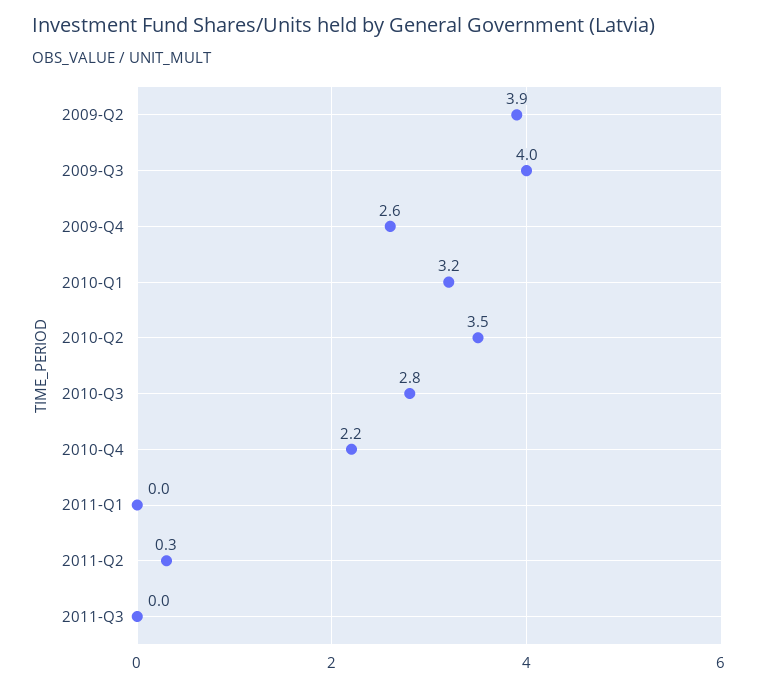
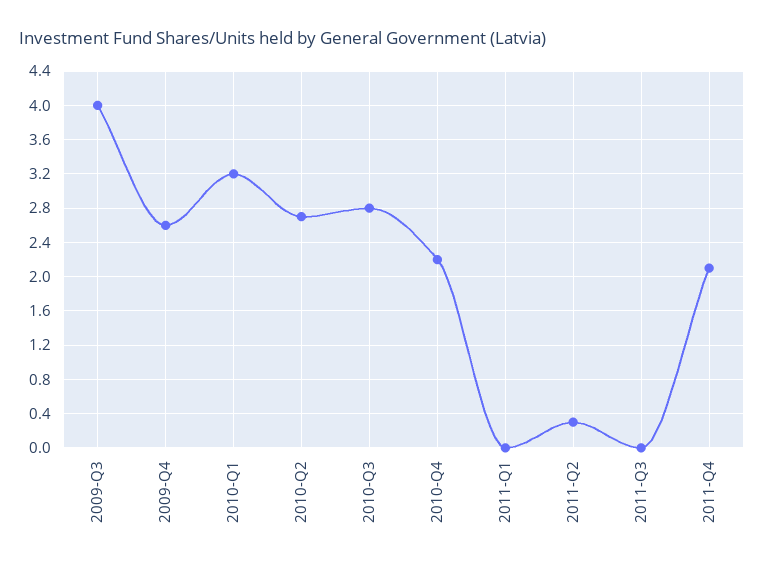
2009-Q2: 3.9 -> none
2010-Q2: 3.5 -> 2.7
2011-Q4: none -> 2.1

